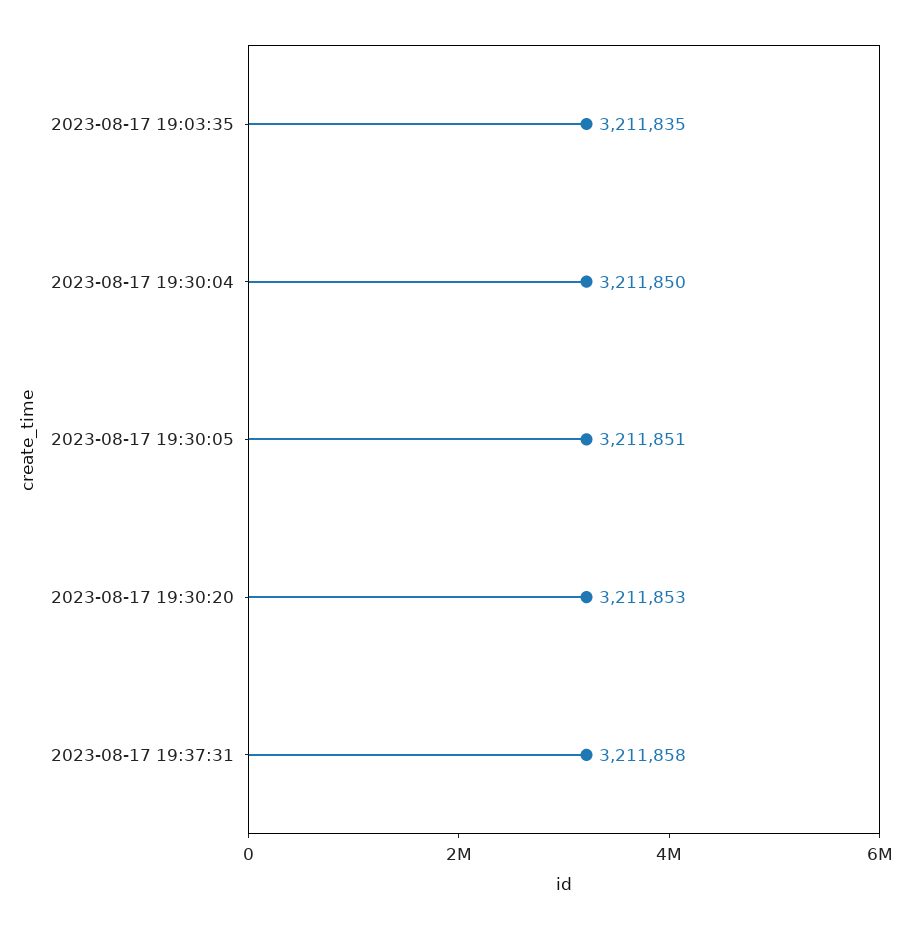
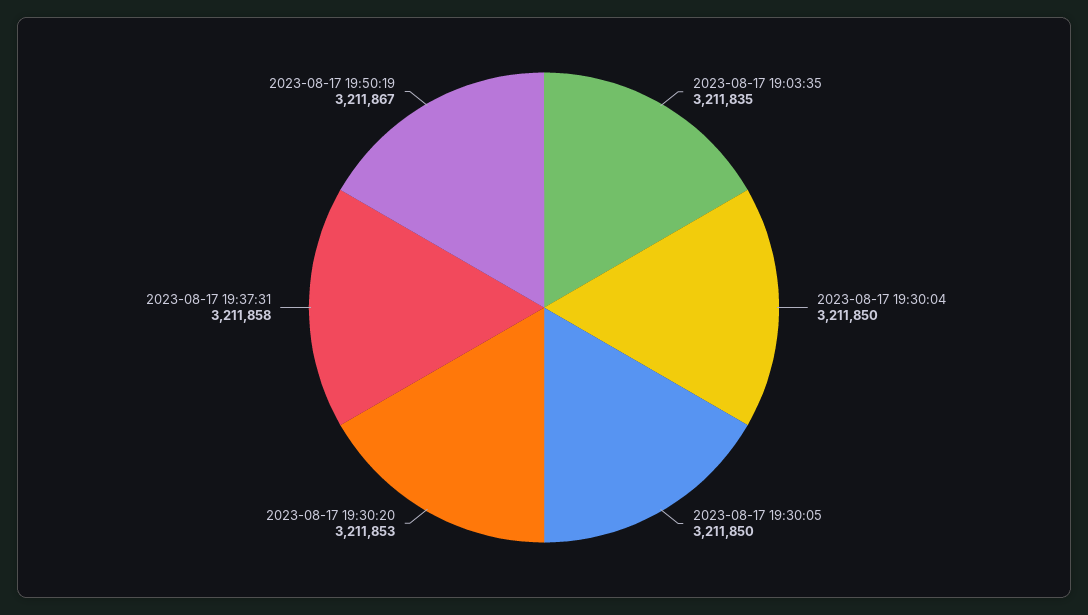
2023-08-17 19:30:05: 3211851 -> 3211850
2023-08-17 19:50:19: none -> 3211867

